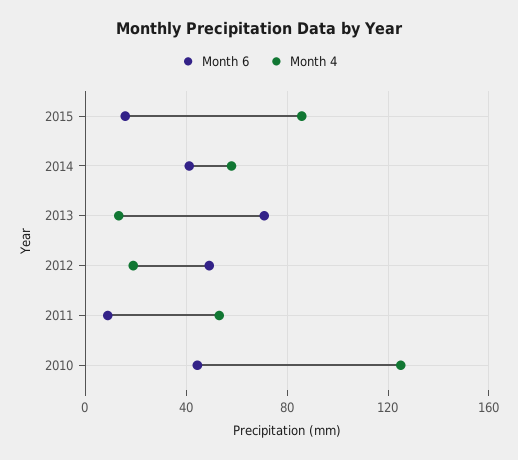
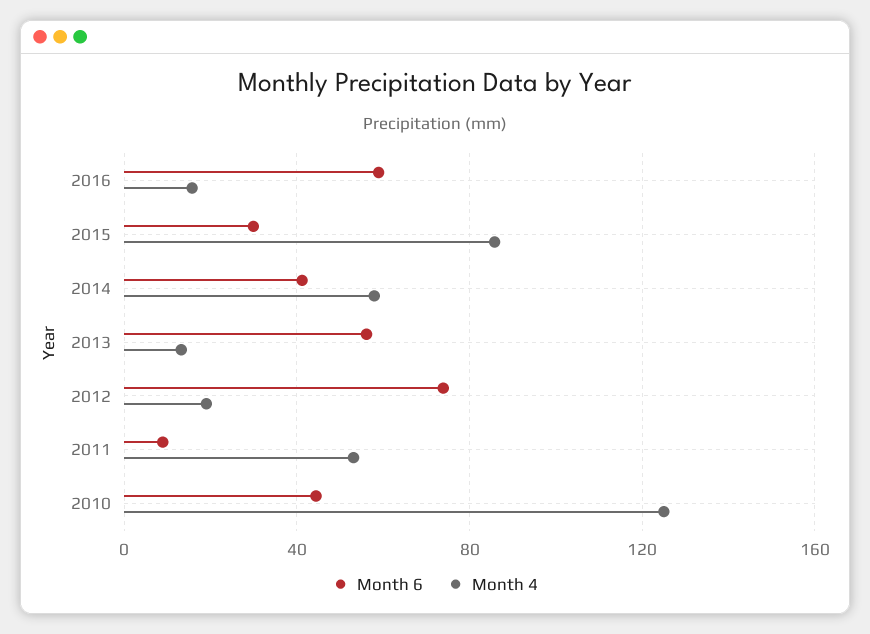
Month 6, 2015: 15 -> 30
Month 6, 2013: 70 -> 55
Month 6, 2012: 50 -> 75
Month 6, 2016: none -> 60
Month 4, 2016: none -> 15

